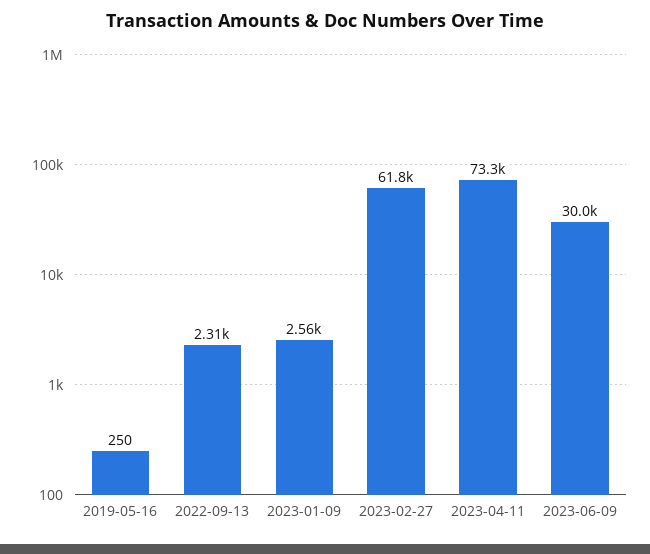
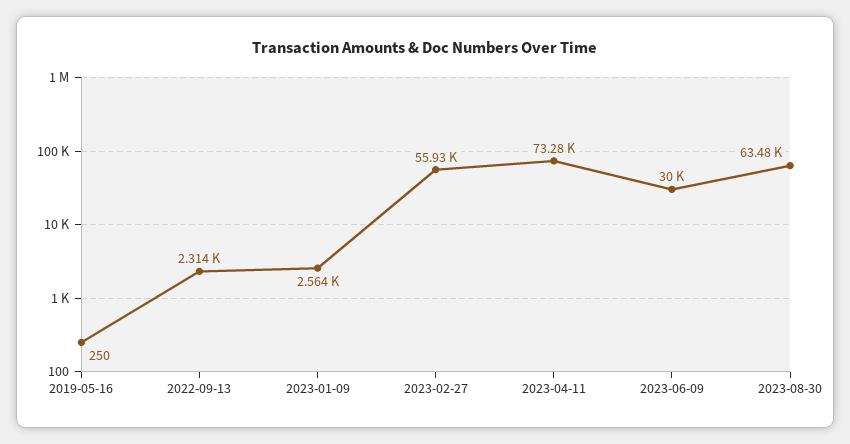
2023-02-27: 61800 -> 55930
2023-08-30: none -> 63480

